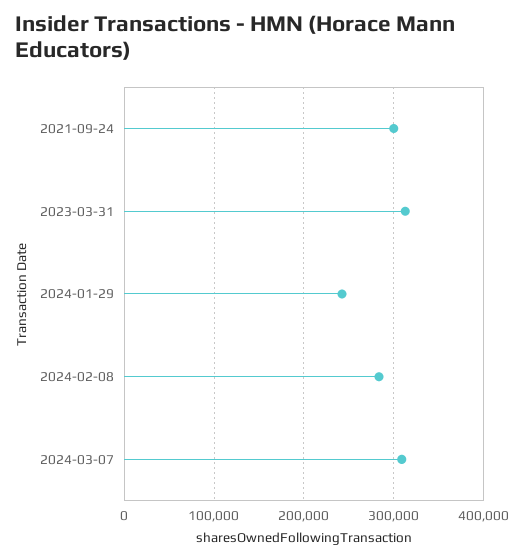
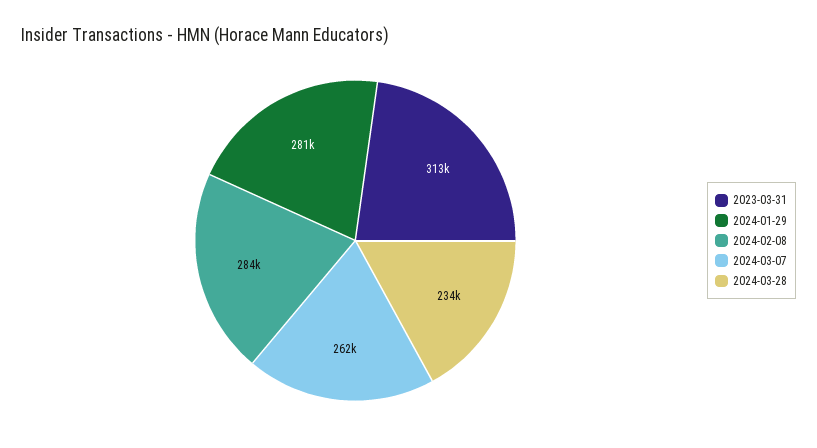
2021-09-24: 300000 -> none
2024-01-29: 240000 -> 281000
2024-03-07: 310000 -> 262000
2024-03-28: none -> 234000

